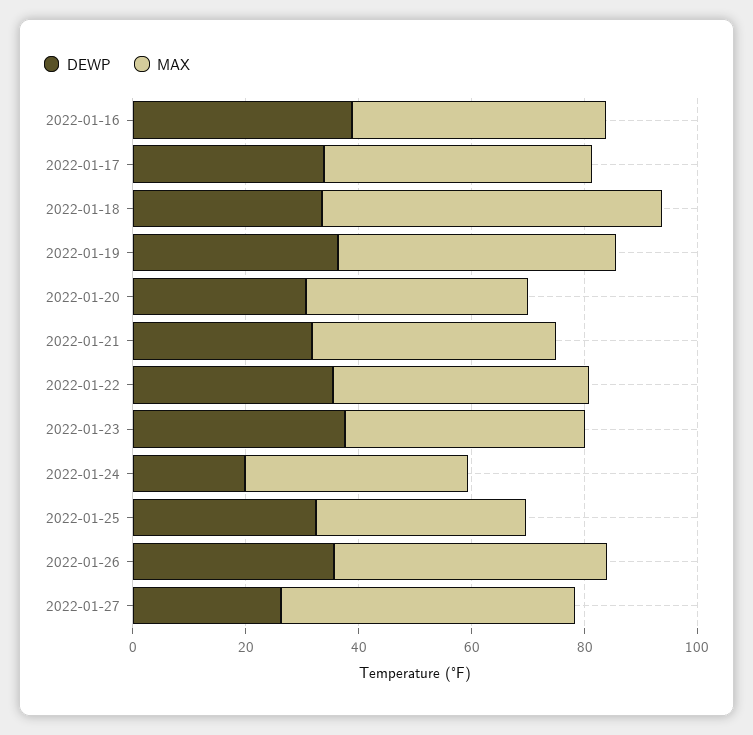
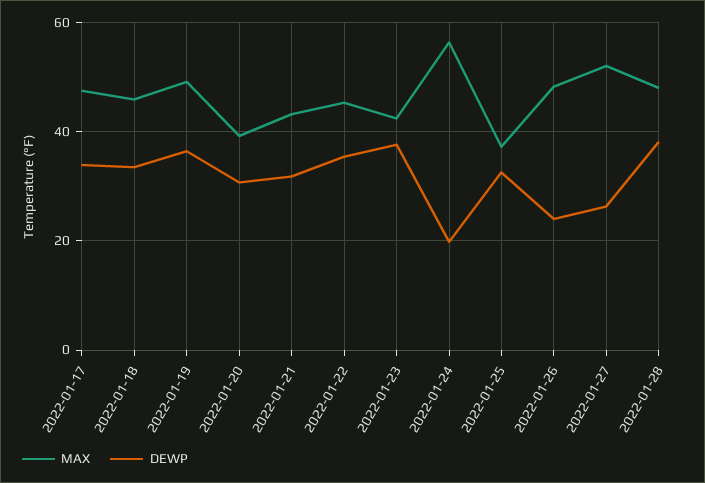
DEWP, 2022-01-16: 40 -> none
MAX, 2022-01-16: 45 -> none
MAX, 2022-01-18: 60 -> 46
MAX, 2022-01-24: 40 -> 56
DEWP, 2022-01-26: 35 -> 24
MAX, 2022-01-28: none -> 48
DEWP, 2022-01-28: none -> 38

